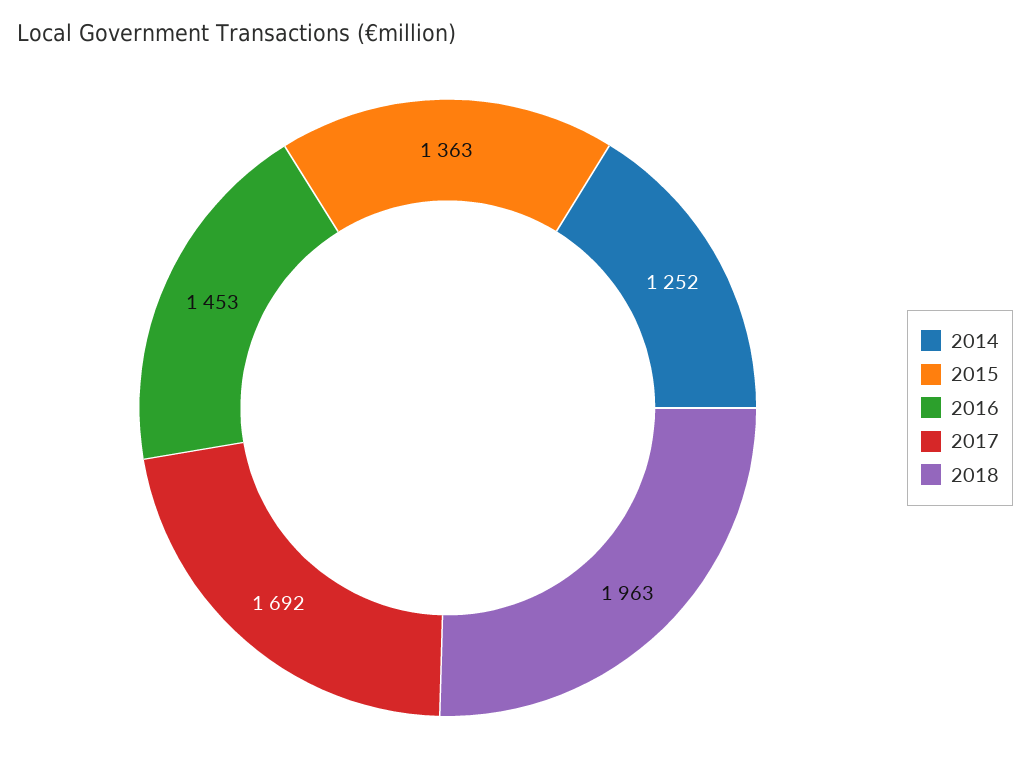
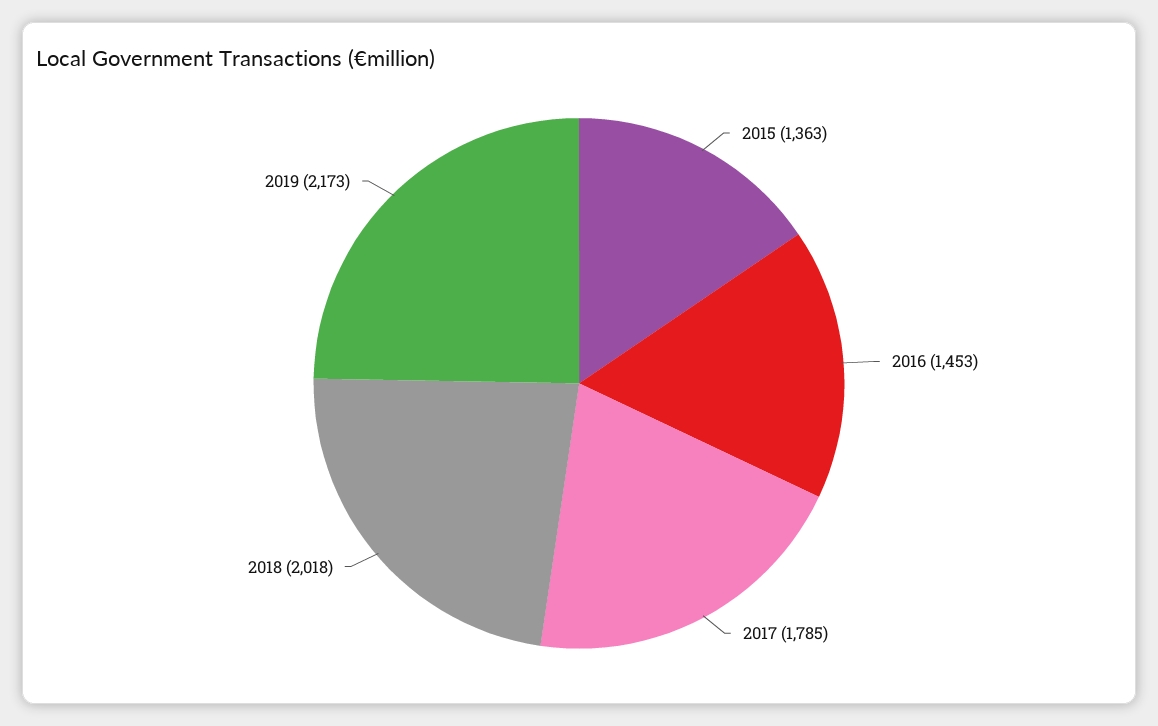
2014: 1252 -> none
2017: 1692 -> 1785
2018: 1963 -> 2018
2019: none -> 2173

